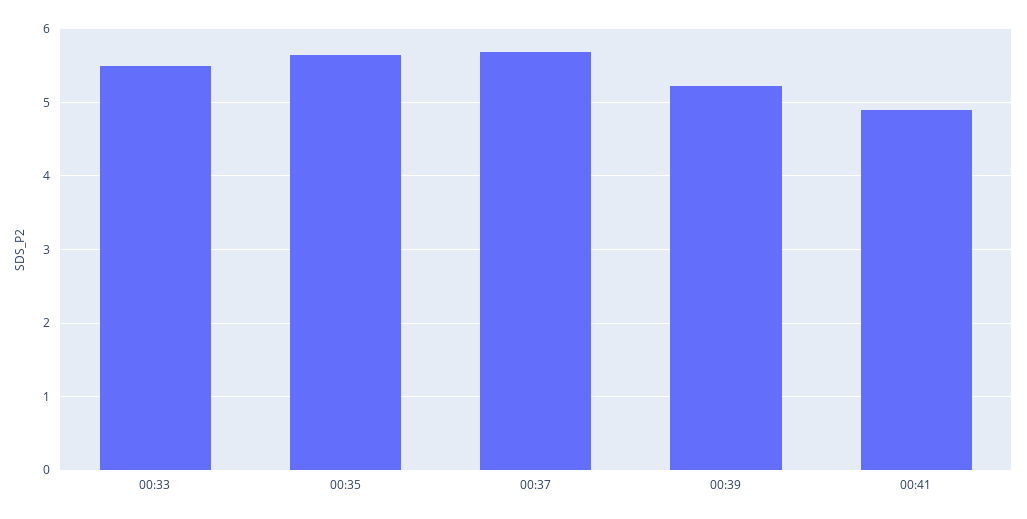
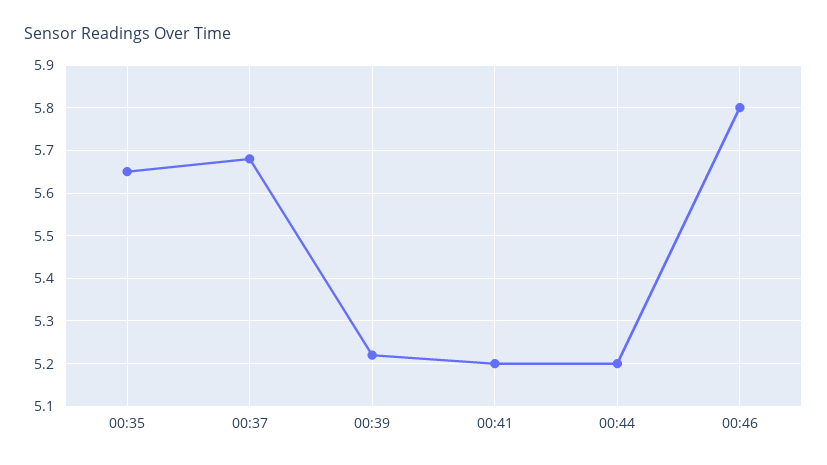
00:33: 5.5 -> none
00:41: 4.9 -> 5.2
00:44: none -> 5.2
00:46: none -> 5.8

